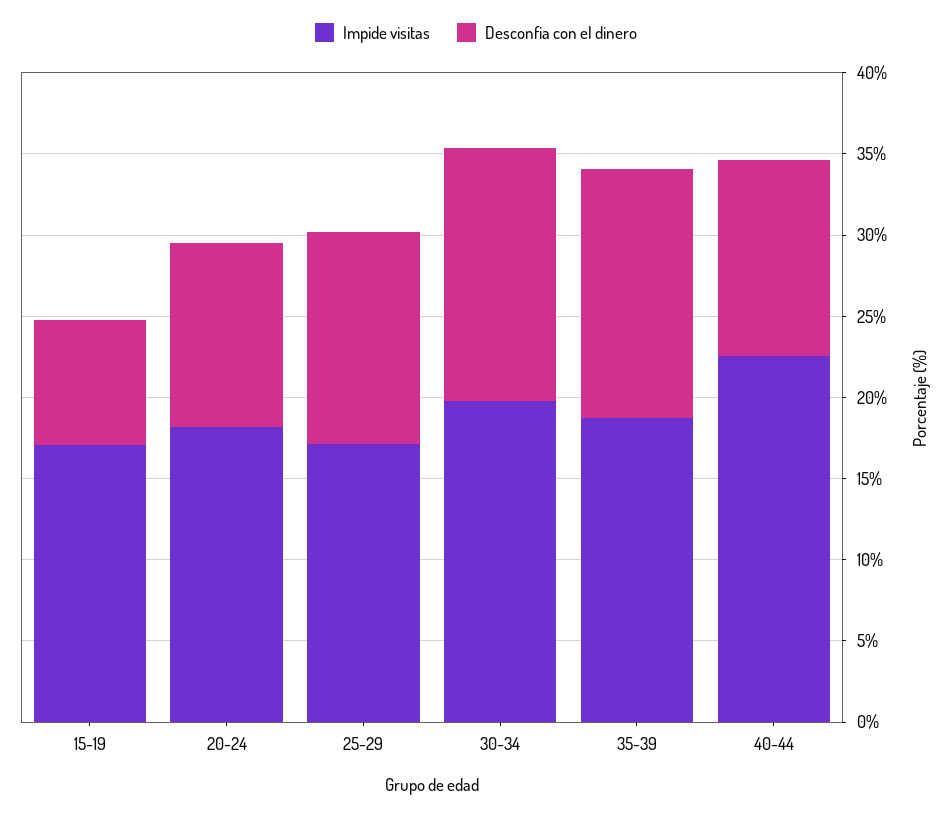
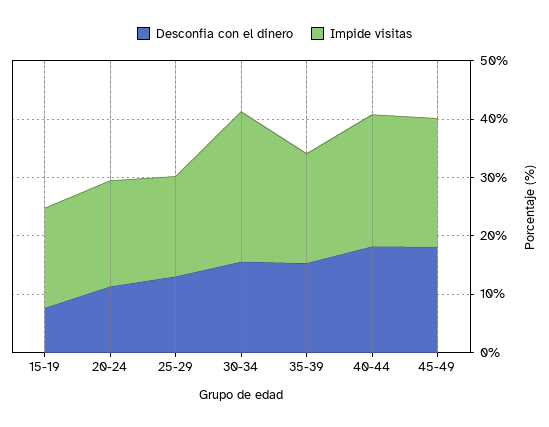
Impide visitas, 30-34: 20 -> 26
Desconfia con el dinero, 40-44: 12 -> 18
Desconfia con el dinero, 45-49: none -> 18
Impide visitas, 45-49: none -> 22

